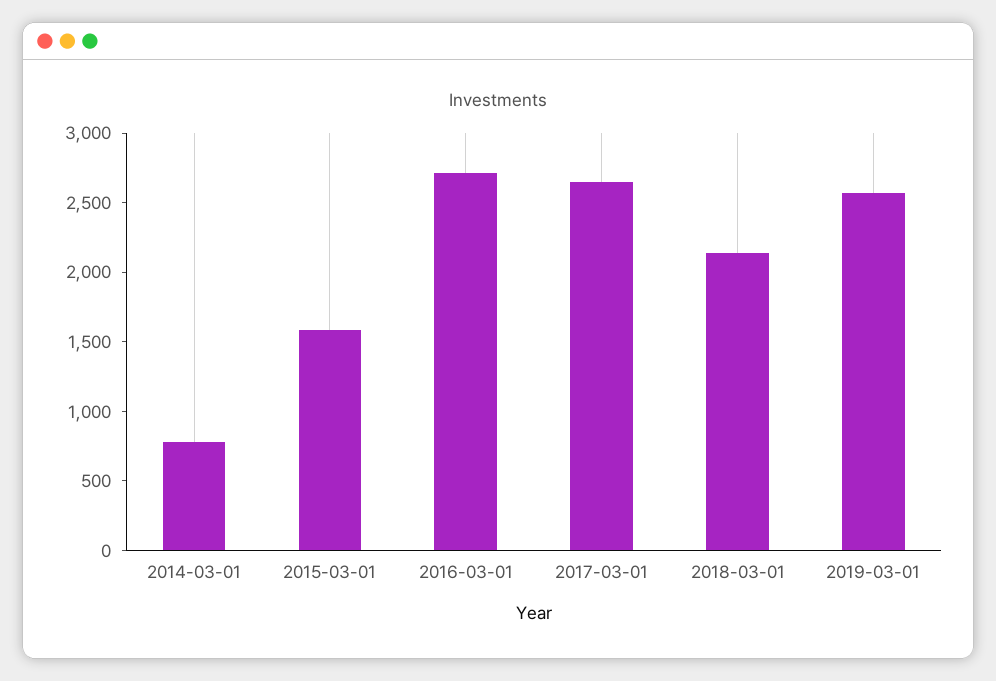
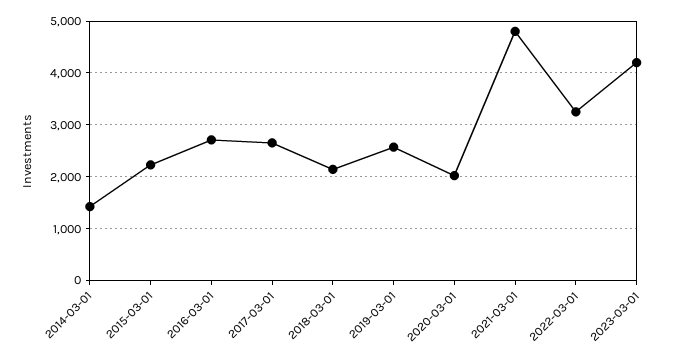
2014-03-01: 800 -> 1400
2015-03-01: 1600 -> 2200
2020-03-01: none -> 2000
2021-03-01: none -> 4800
2022-03-01: none -> 3200
2023-03-01: none -> 4200

